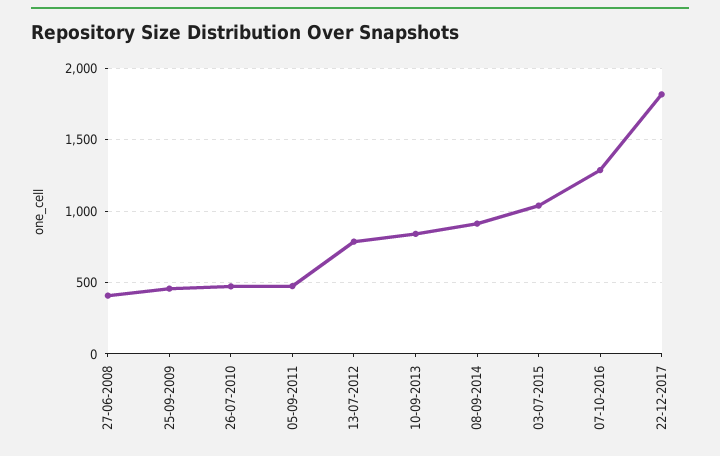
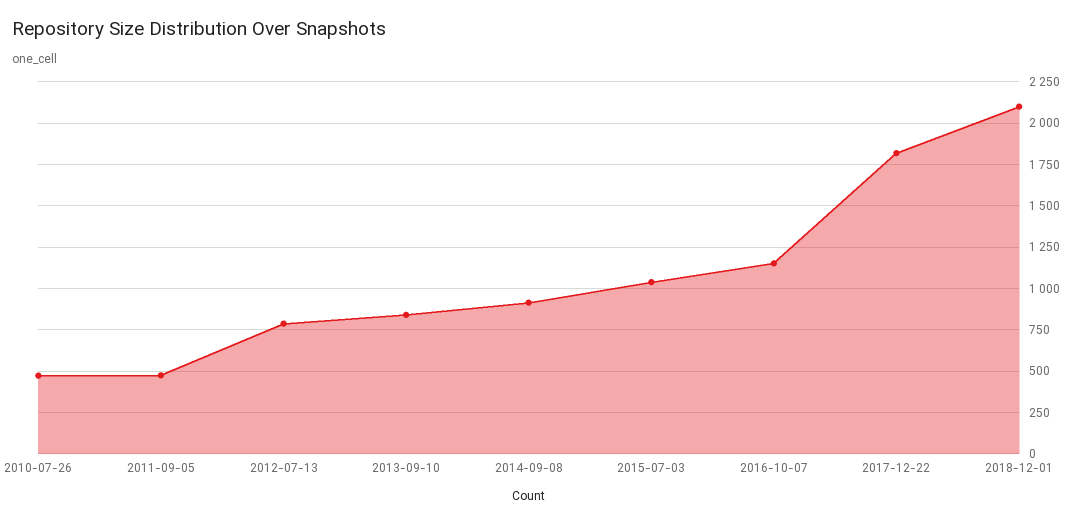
27-06-2008: 400 -> none
25-09-2009: 450 -> none
07-10-2016: 1300 -> 1150
2018-12-01: none -> 2100

